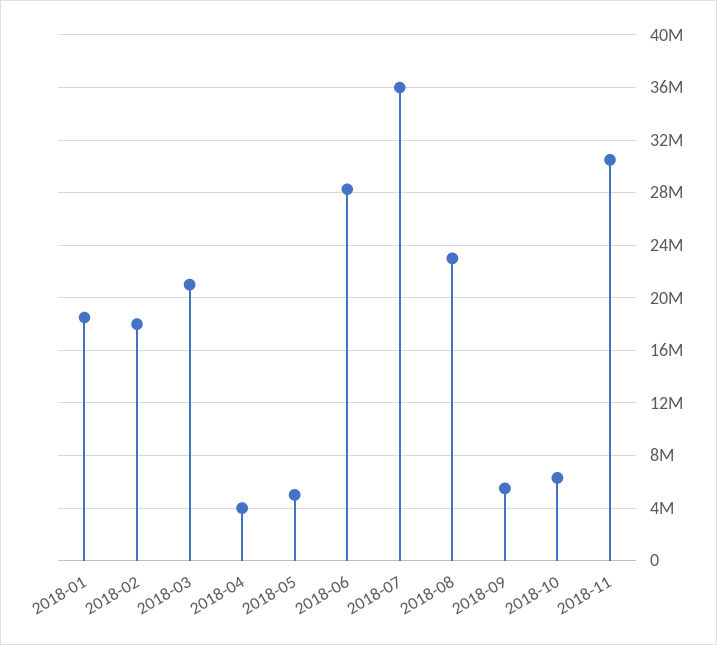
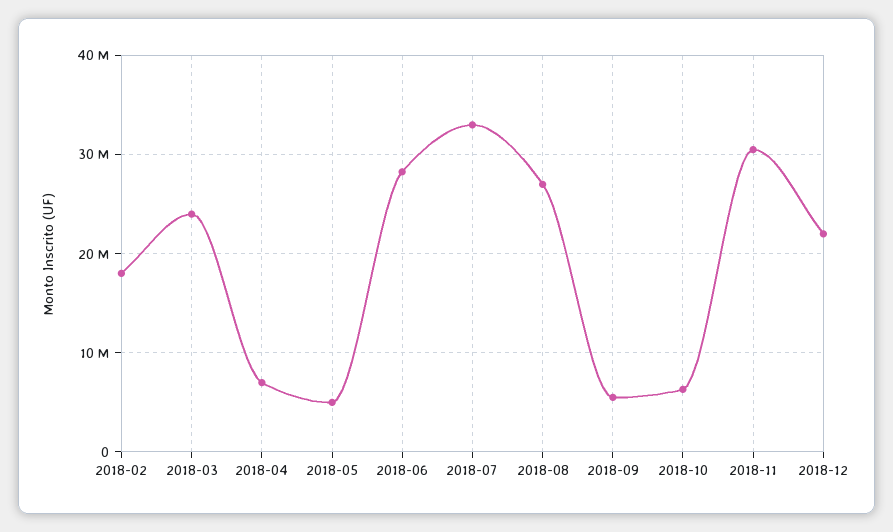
2018-01: 18500000 -> none
2018-03: 21000000 -> 24000000
2018-04: 4000000 -> 7000000
2018-07: 36000000 -> 33000000
2018-08: 23000000 -> 27000000
2018-12: none -> 22000000

